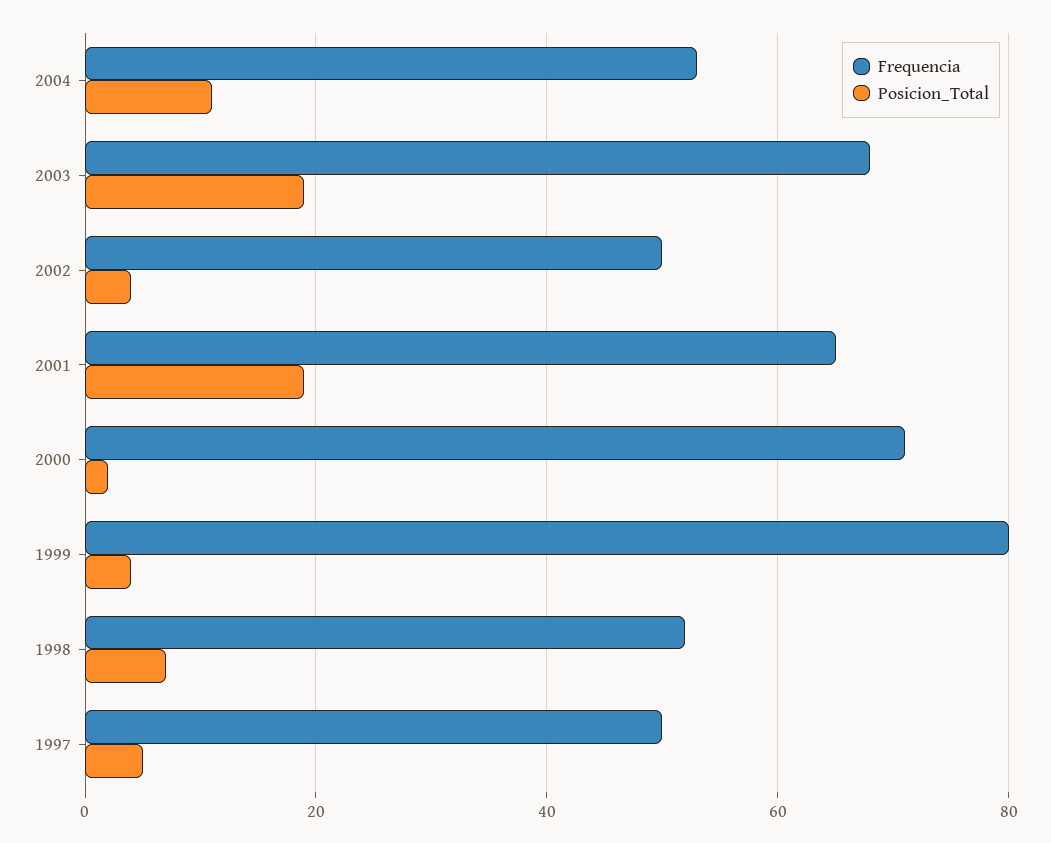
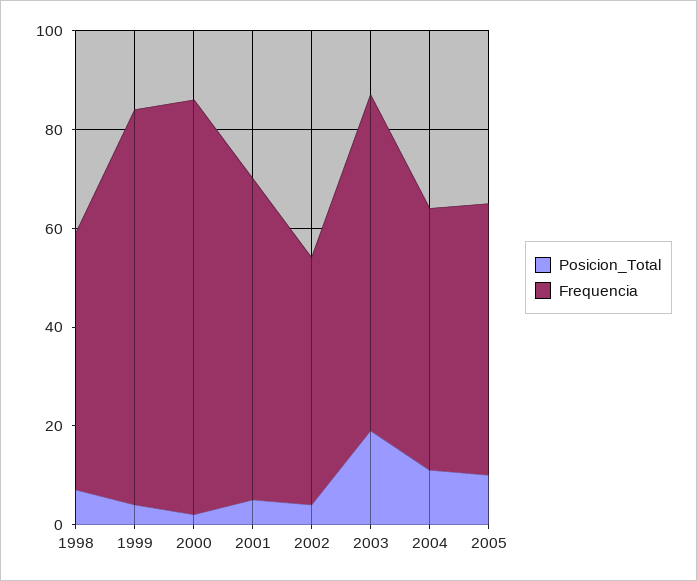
Posicion_Total, 2001: 20 -> 5
Frequencia, 2000: 70 -> 85
Frequencia, 1997: 50 -> none
Posicion_Total, 1997: 5 -> none
Posicion_Total, 2005: none -> 10
Frequencia, 2005: none -> 55

